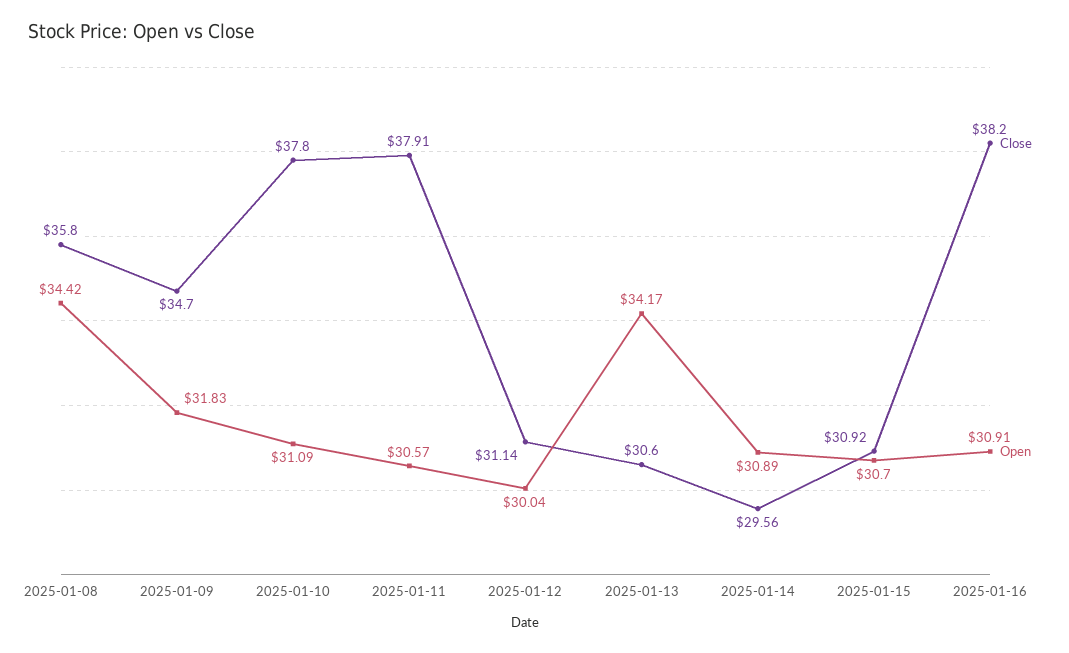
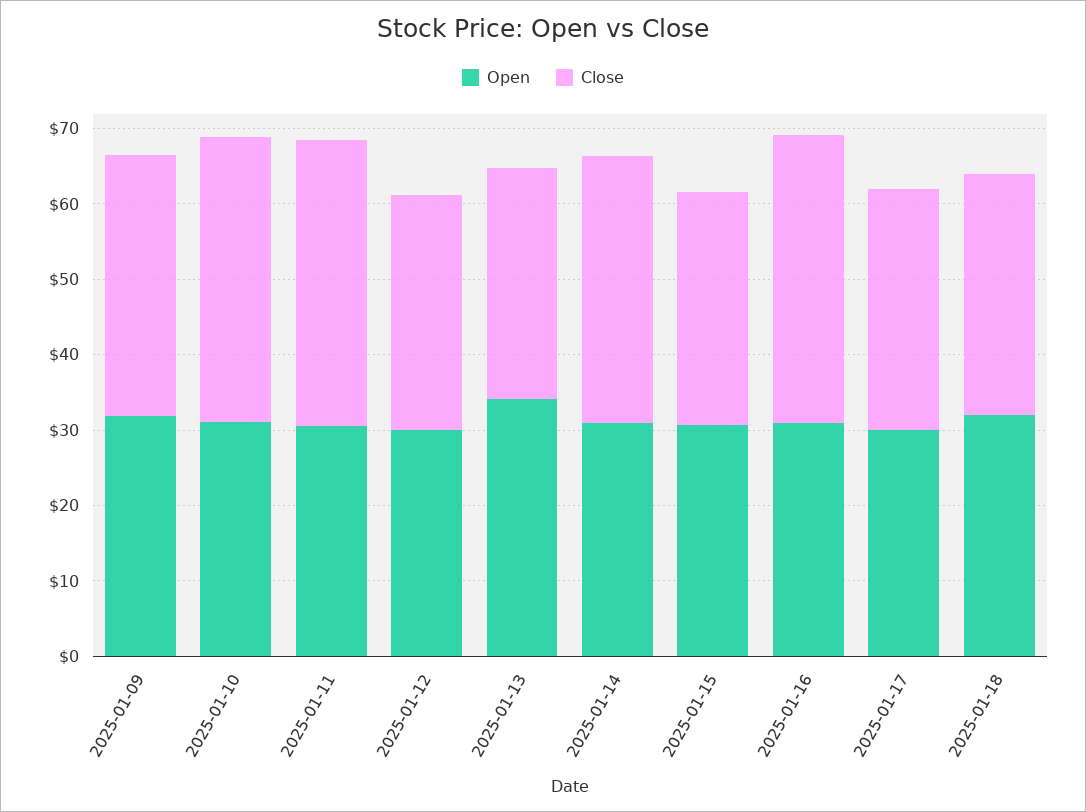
Close, 2025-01-08: 35.8 -> none
Open, 2025-01-08: 34.42 -> none
Close, 2025-01-14: 29.56 -> 36
Open, 2025-01-17: none -> 30
Close, 2025-01-17: none -> 32
Open, 2025-01-18: none -> 32
Close, 2025-01-18: none -> 32

